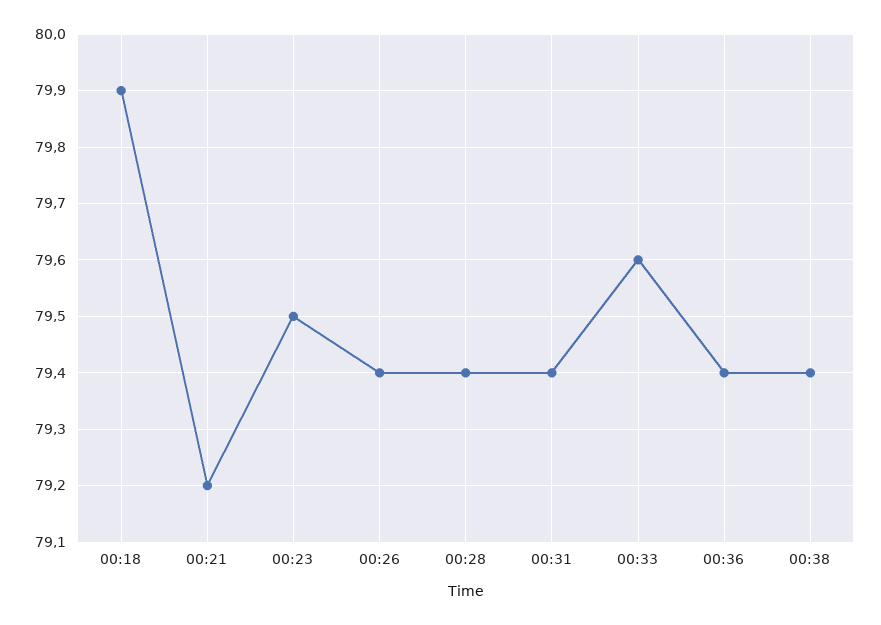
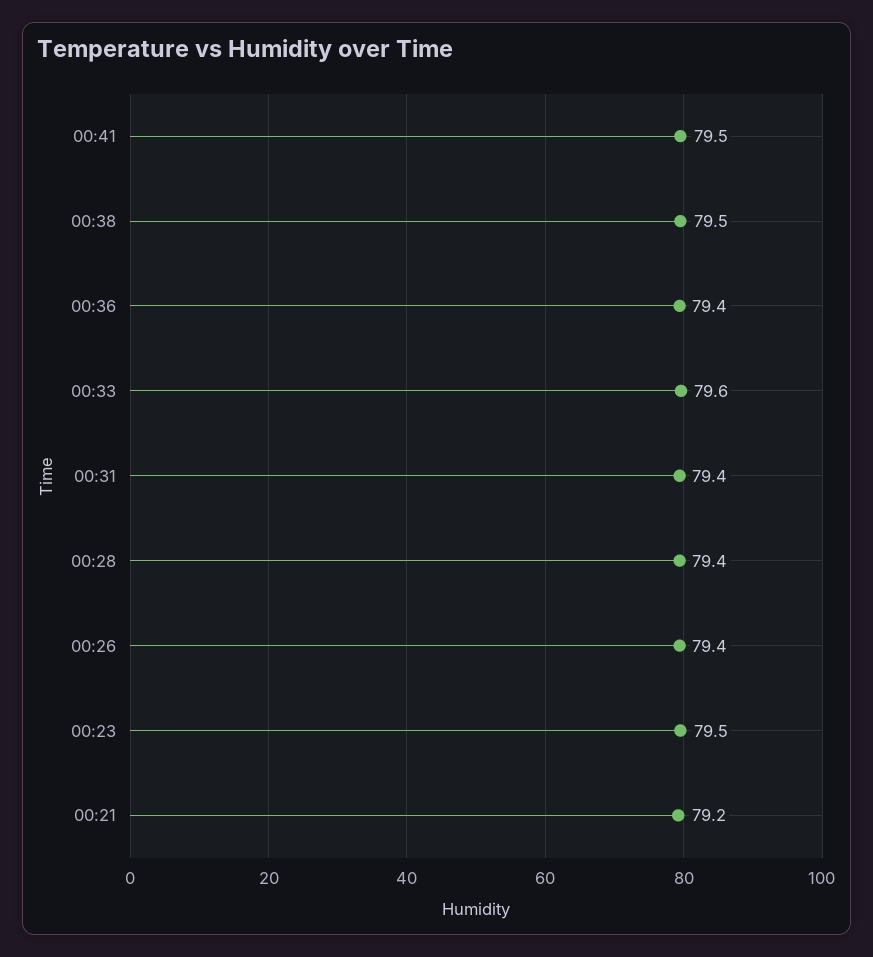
00:18: 79.9 -> none
00:38: 79.4 -> 79.5
00:41: none -> 79.5

